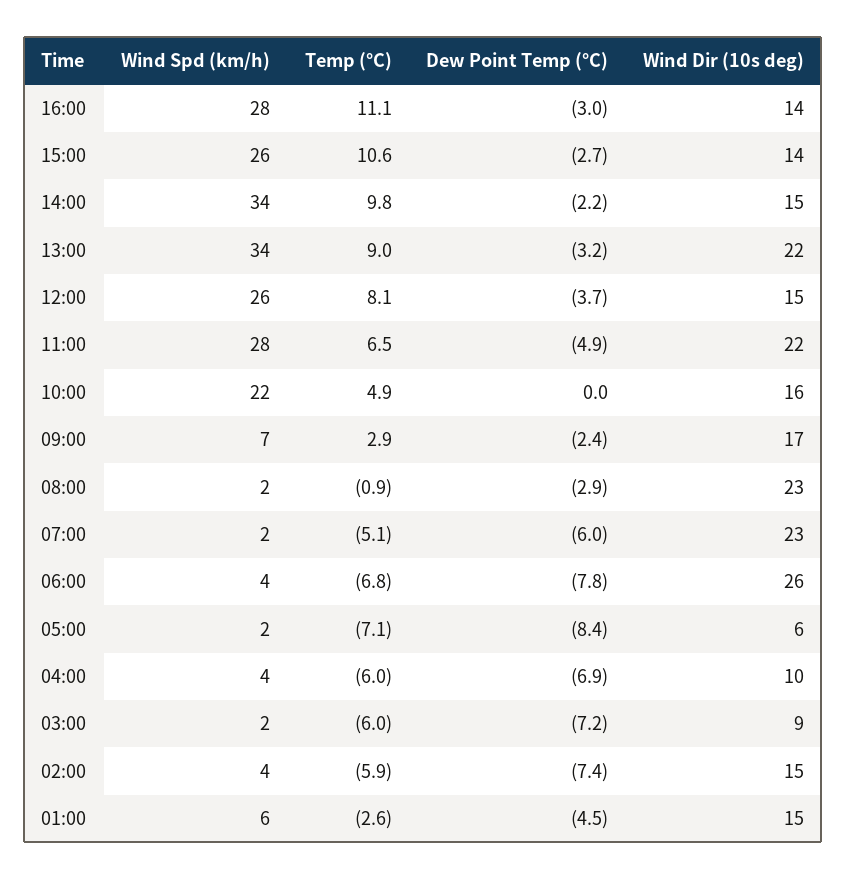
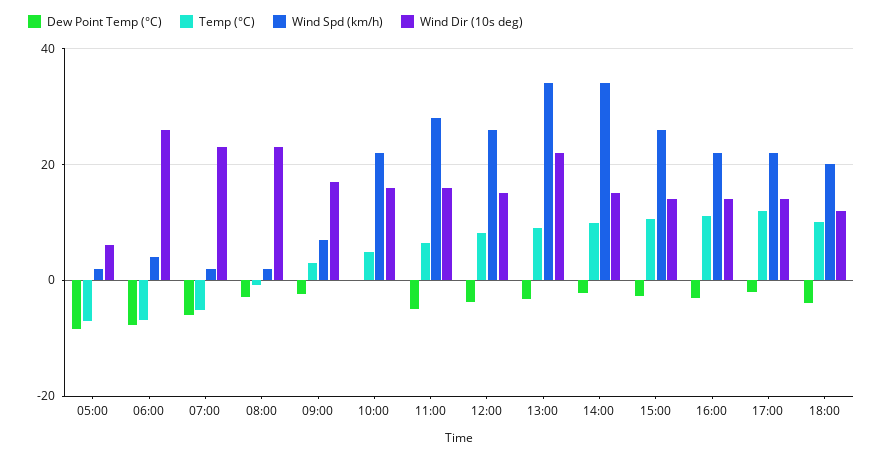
Wind Spd (km/h), 16:00: 28 -> 22
Wind Dir (10s deg), 11:00: 22 -> 16
Wind Spd (km/h), 04:00: 4 -> none
Temp (°C), 04:00: -6 -> none
Dew Point Temp (°C), 04:00: -6.9 -> none
Wind Dir (10s deg), 04:00: 10 -> none
Wind Spd (km/h), 03:00: 2 -> none
Temp (°C), 03:00: -6 -> none
Dew Point Temp (°C), 03:00: -7.2 -> none
Wind Dir (10s deg), 03:00: 9 -> none
Wind Spd (km/h), 02:00: 4 -> none
Temp (°C), 02:00: -5.9 -> none
Dew Point Temp (°C), 02:00: -7.4 -> none
Wind Dir (10s deg), 02:00: 15 -> none
Wind Spd (km/h), 01:00: 6 -> none
Temp (°C), 01:00: -2.6 -> none
Dew Point Temp (°C), 01:00: -4.5 -> none
Wind Dir (10s deg), 01:00: 15 -> none
Dew Point Temp (°C), 17:00: none -> -2
Temp (°C), 17:00: none -> 12
Wind Spd (km/h), 17:00: none -> 22
Wind Dir (10s deg), 17:00: none -> 14
Dew Point Temp (°C), 18:00: none -> -4
Temp (°C), 18:00: none -> 10
Wind Spd (km/h), 18:00: none -> 20
Wind Dir (10s deg), 18:00: none -> 12

